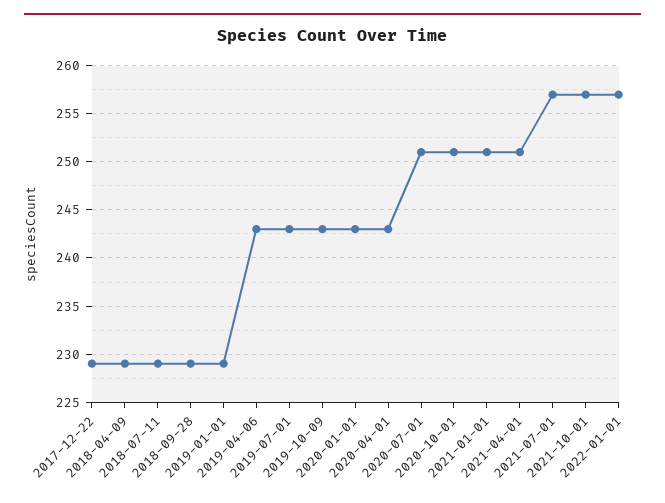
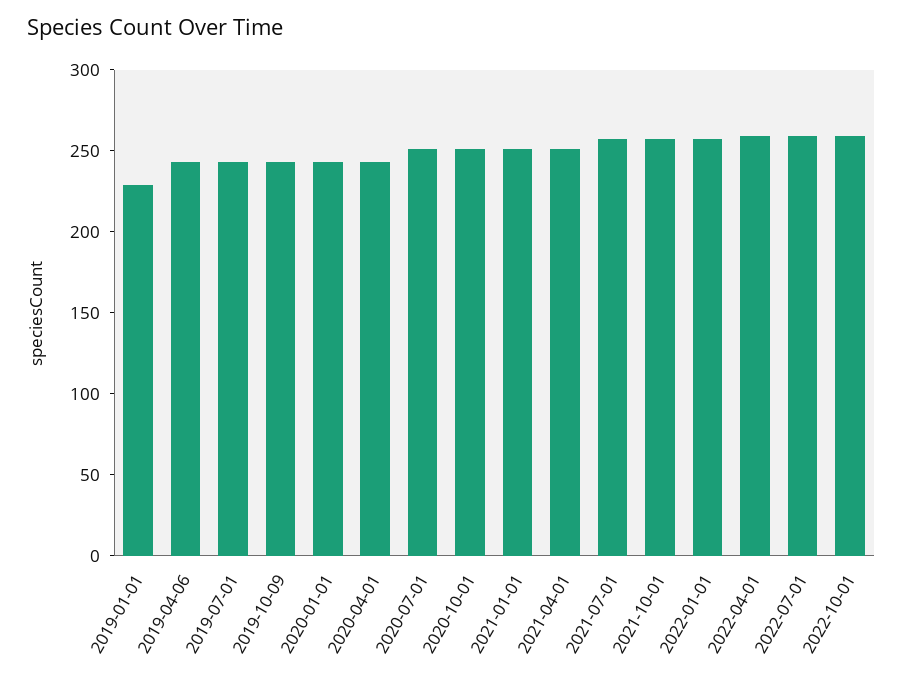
2017-12-22: 229 -> none
2018-04-09: 229 -> none
2018-07-11: 229 -> none
2018-09-28: 229 -> none
2022-04-01: none -> 260
2022-07-01: none -> 260
2022-10-01: none -> 260

